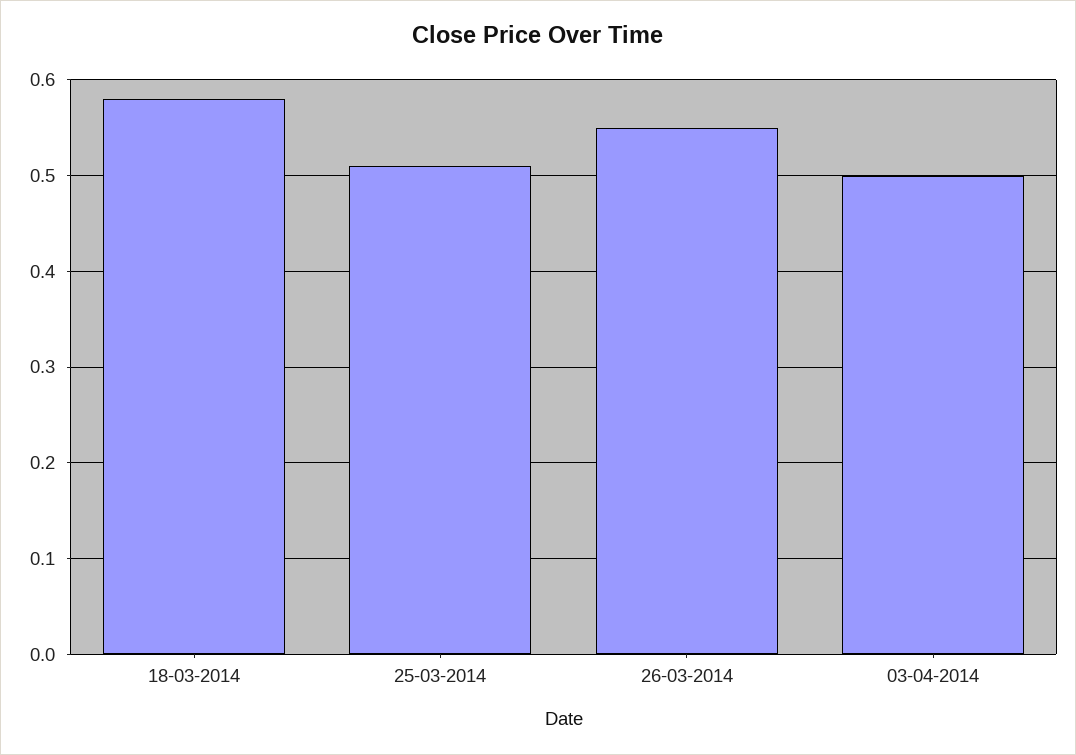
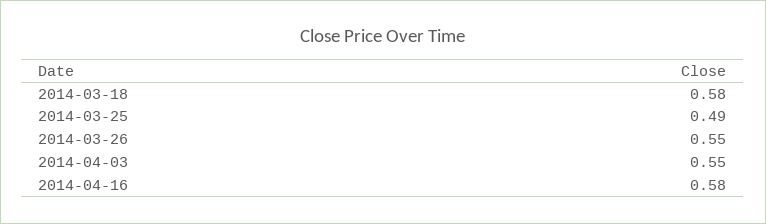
25-03-2014: 0.51 -> 0.49
03-04-2014: 0.5 -> 0.55
2014-04-16: none -> 0.58

